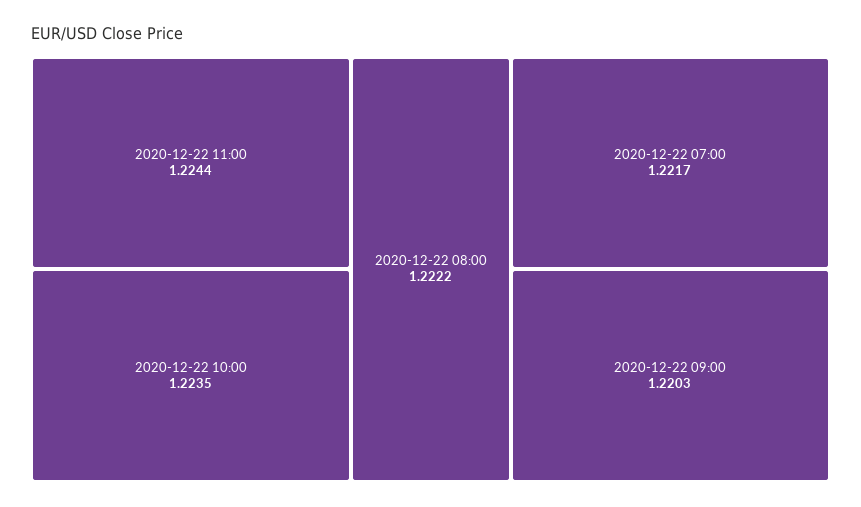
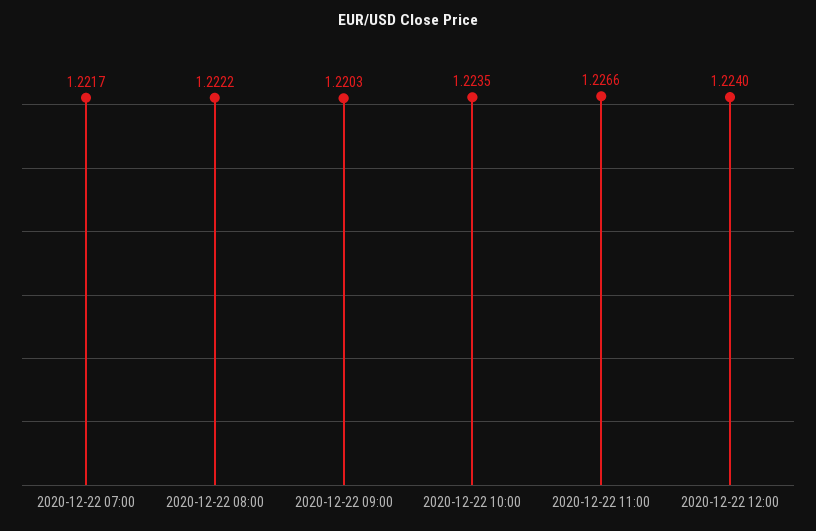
2020-12-22 11:00: 1.2244 -> 1.2266
2020-12-22 12:00: none -> 1.224

